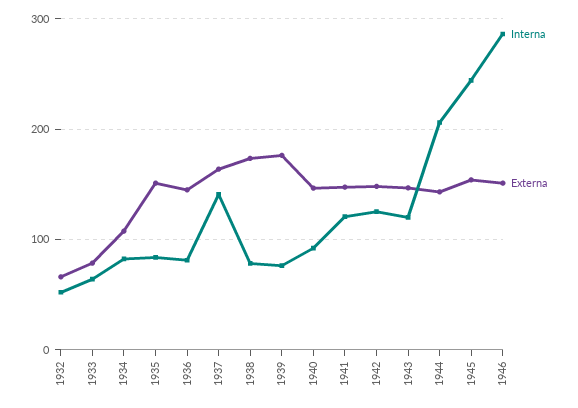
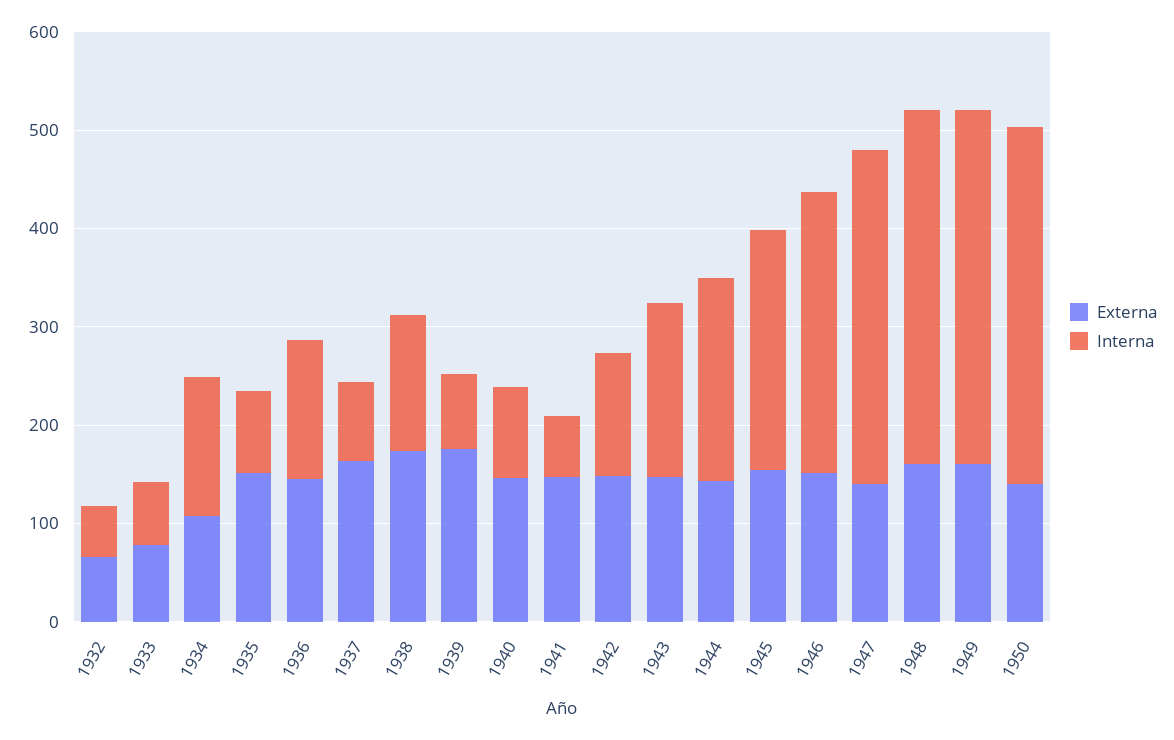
Interna, 1934: 80 -> 140
Interna, 1936: 80 -> 140
Interna, 1937: 140 -> 80
Interna, 1938: 80 -> 140
Interna, 1941: 120 -> 60
Interna, 1943: 120 -> 180
Externa, 1947: none -> 140
Interna, 1947: none -> 340
Externa, 1948: none -> 160
Interna, 1948: none -> 360
Externa, 1949: none -> 160
Interna, 1949: none -> 360
Externa, 1950: none -> 140
Interna, 1950: none -> 360

